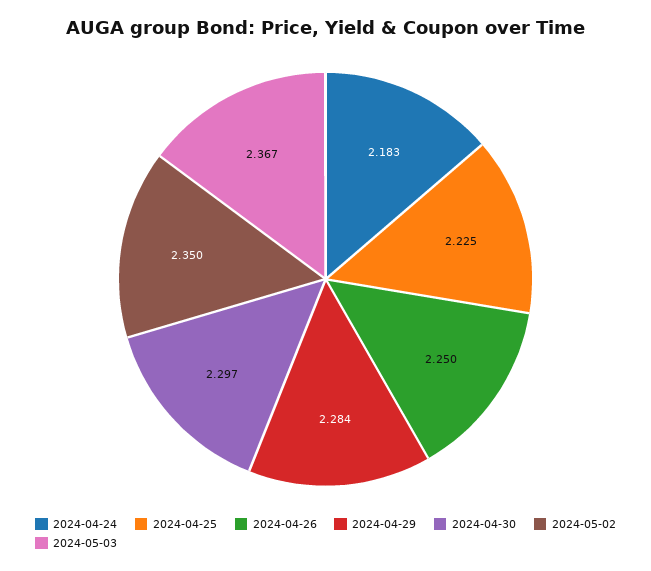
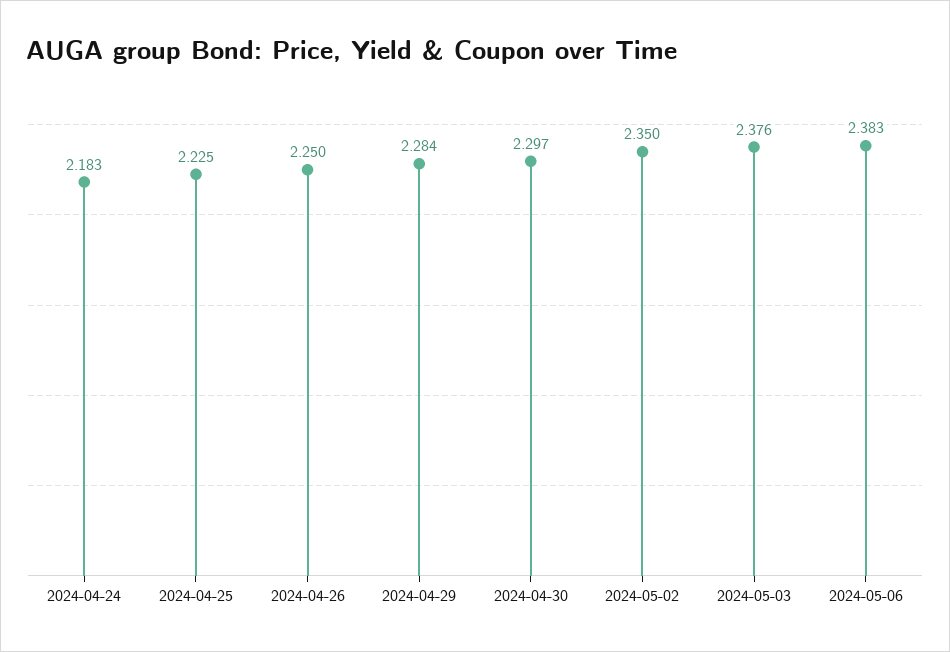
2024-05-03: 2.367 -> 2.376
2024-05-06: none -> 2.383

